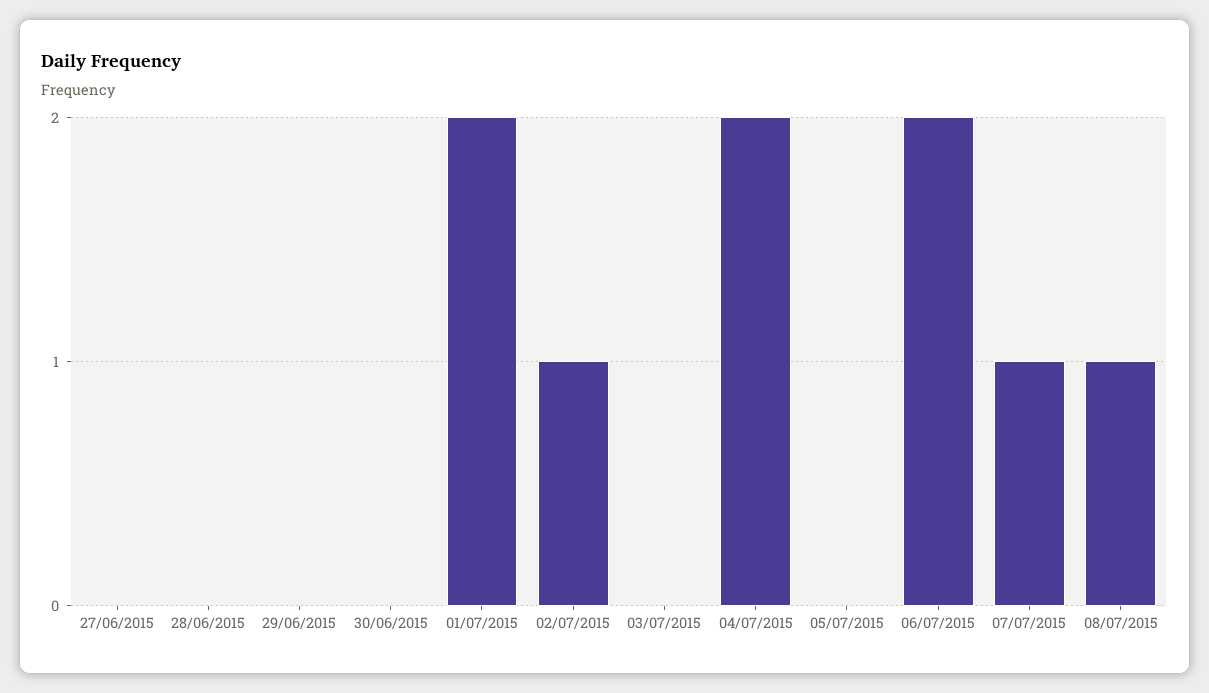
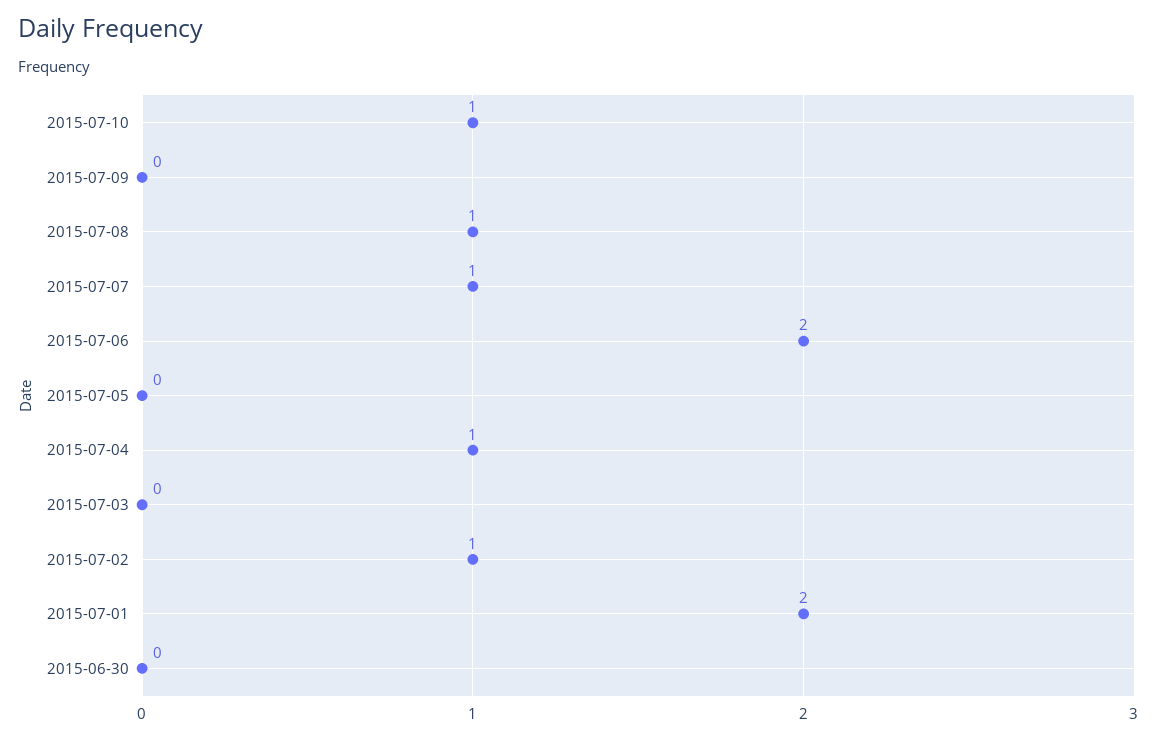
27/06/2015: 0 -> none
28/06/2015: 0 -> none
29/06/2015: 0 -> none
04/07/2015: 2 -> 1
2015-07-10: none -> 1
2015-07-09: none -> 0

